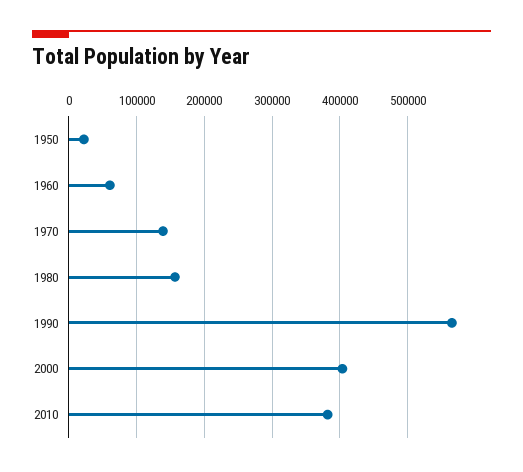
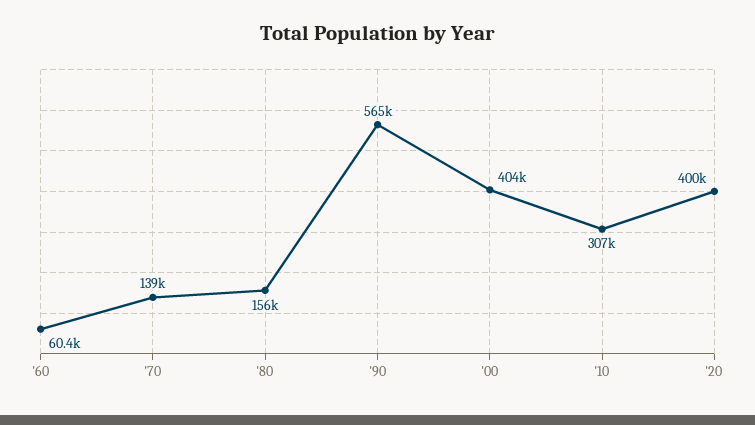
1950: 20000 -> none
2010: 380000 -> 307000
'20: none -> 400000

